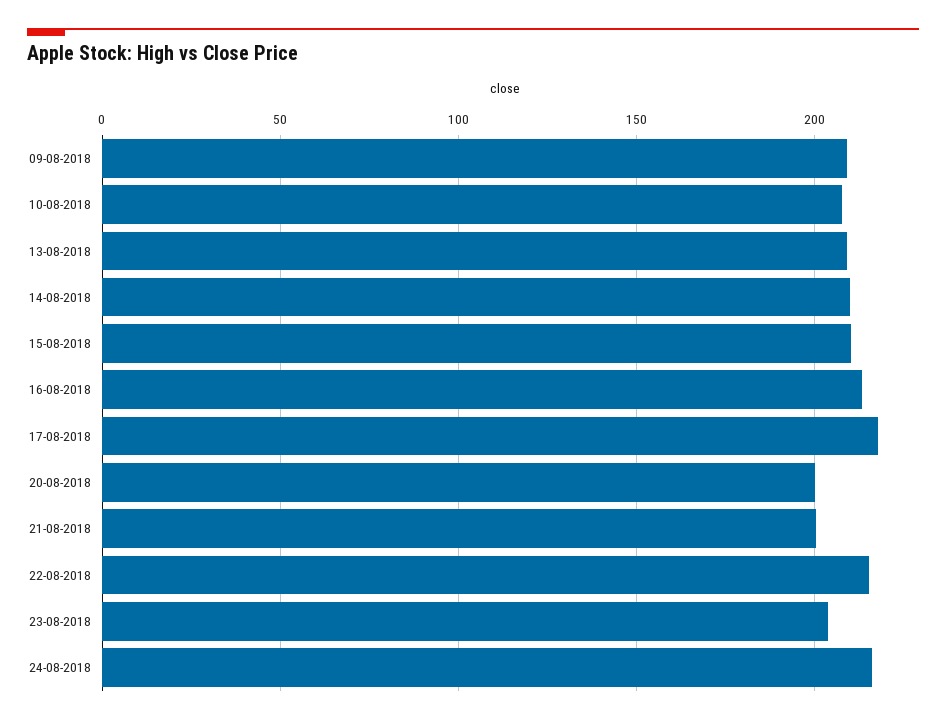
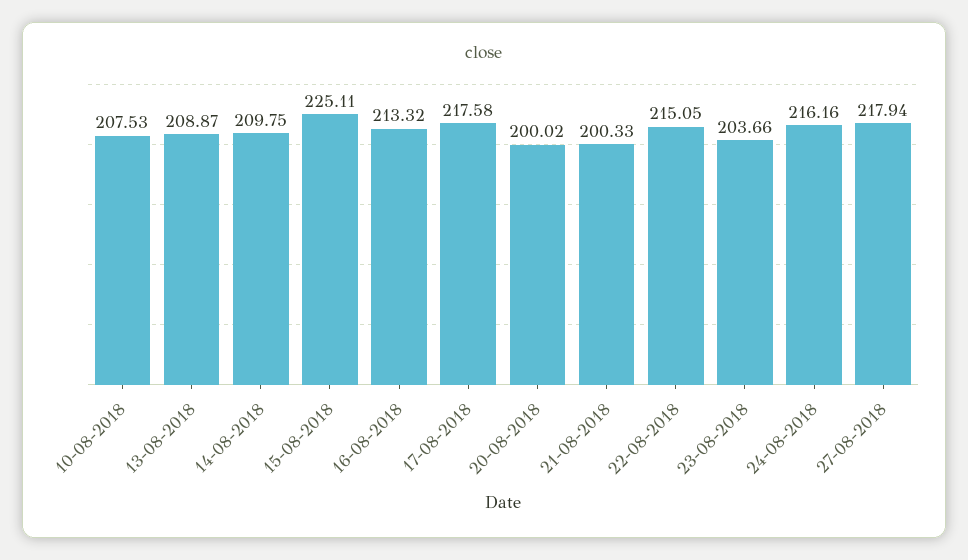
09-08-2018: 210 -> none
15-08-2018: 210 -> 225.11
27-08-2018: none -> 217.94

